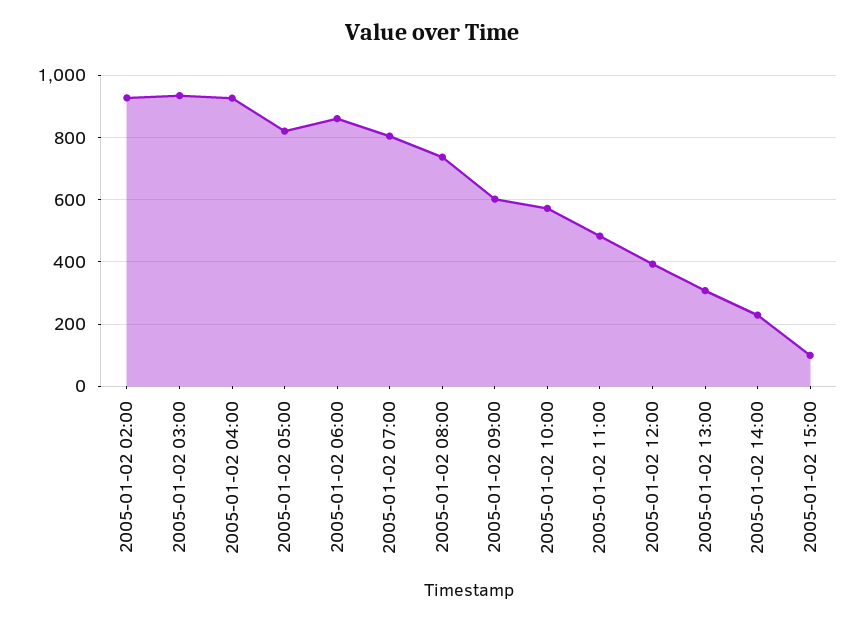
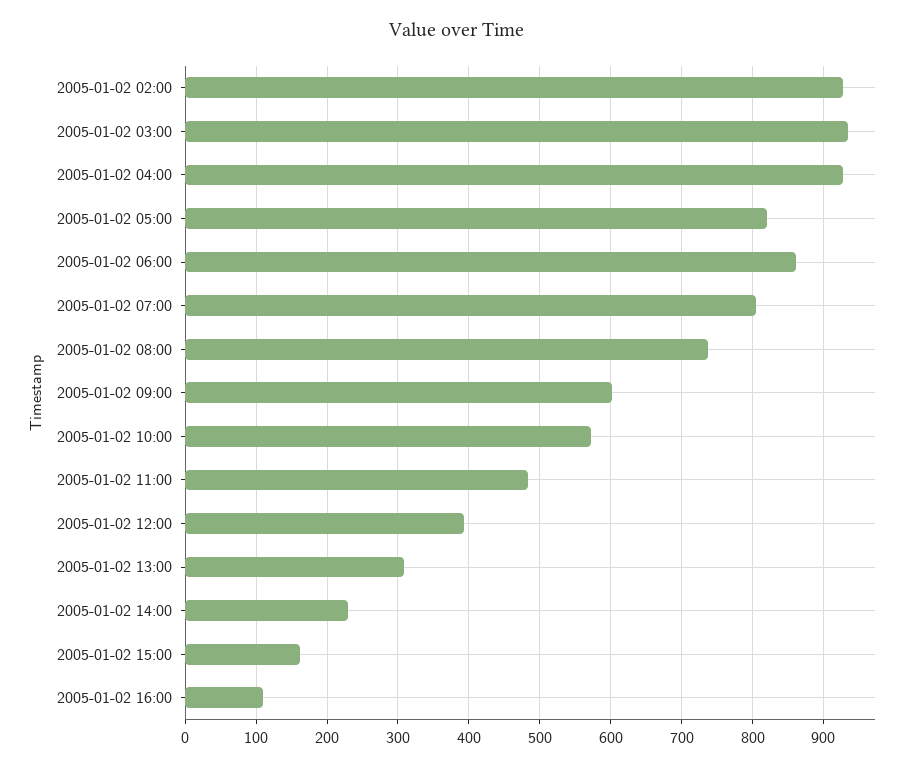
2005-01-02 15:00: 100 -> 160
2005-01-02 16:00: none -> 110

